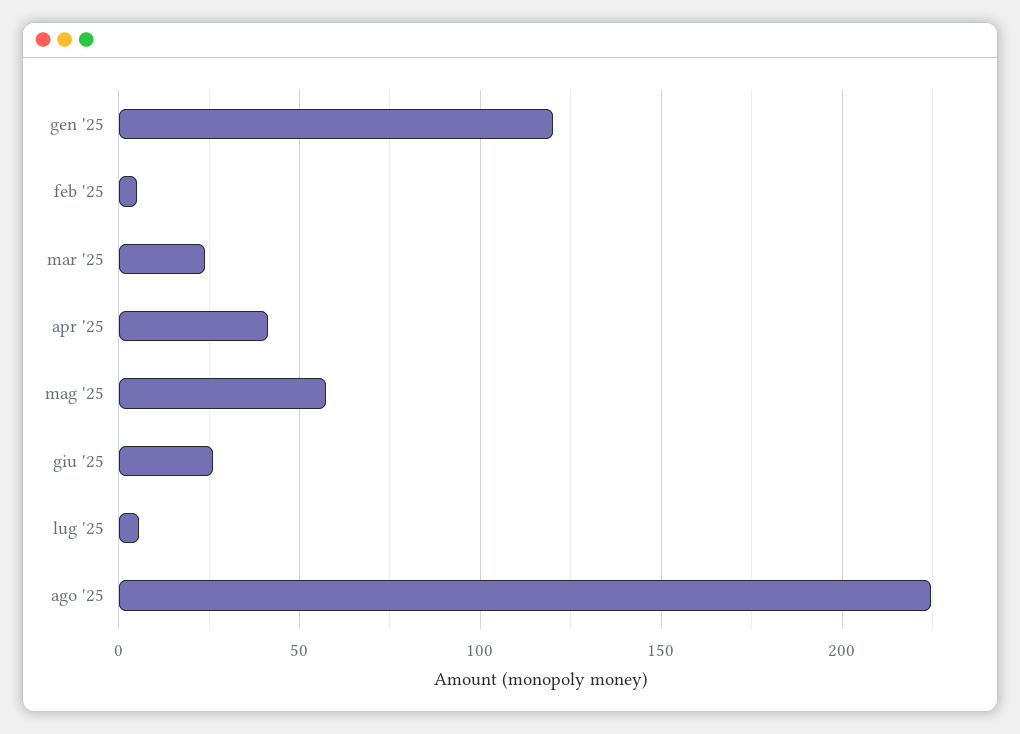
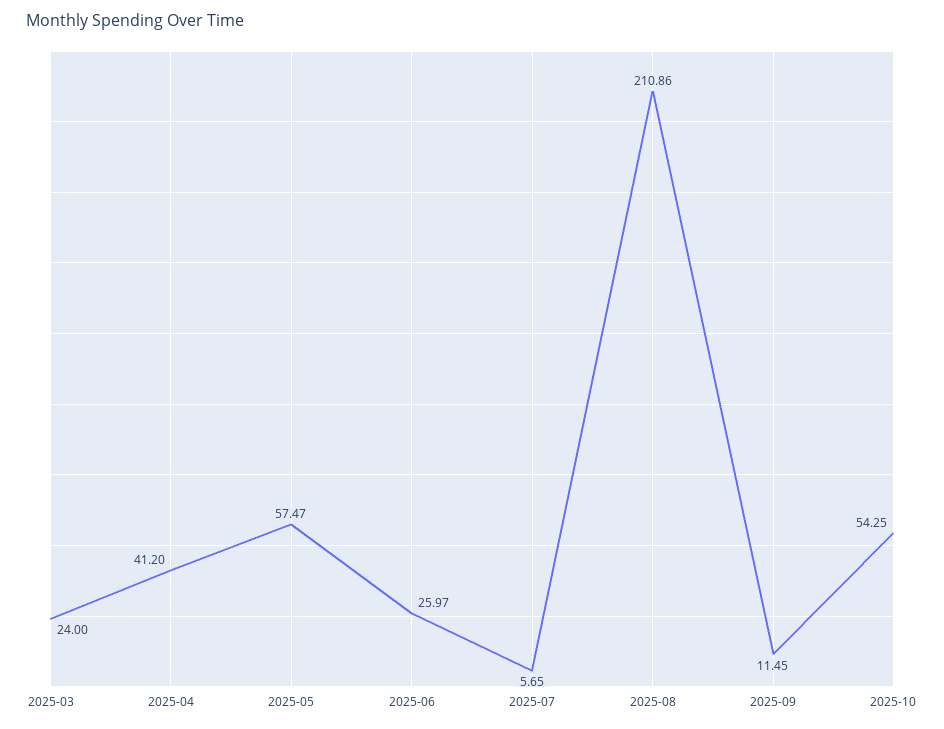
gen '25: 120 -> none
feb '25: 5 -> none
ago '25: 225 -> 210.86
2025-09: none -> 11.45
2025-10: none -> 54.25

